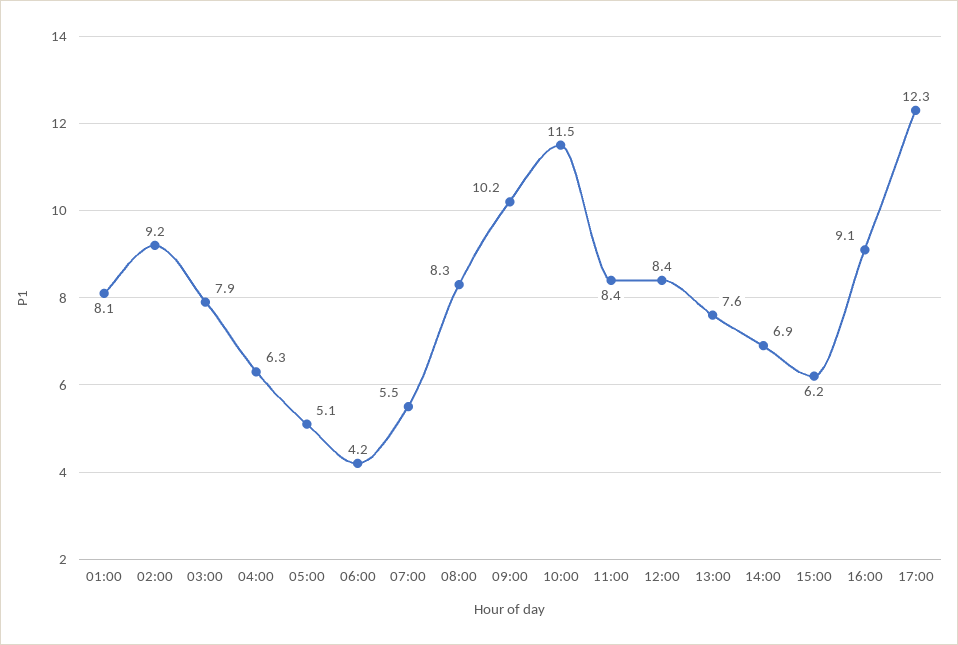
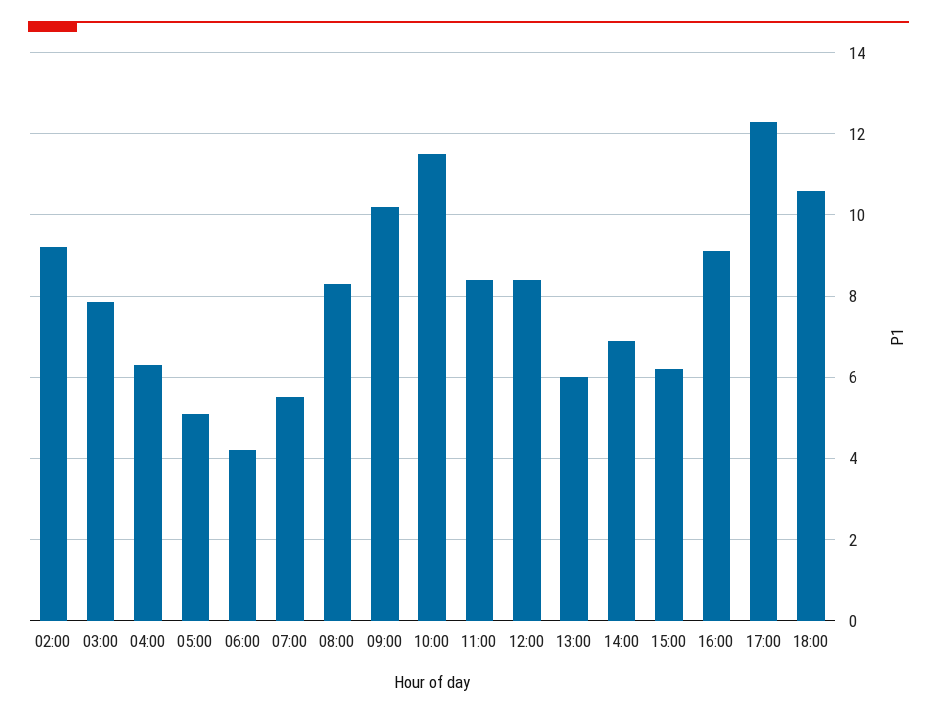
01:00: 8.1 -> none
13:00: 7.6 -> 6
18:00: none -> 10.6

